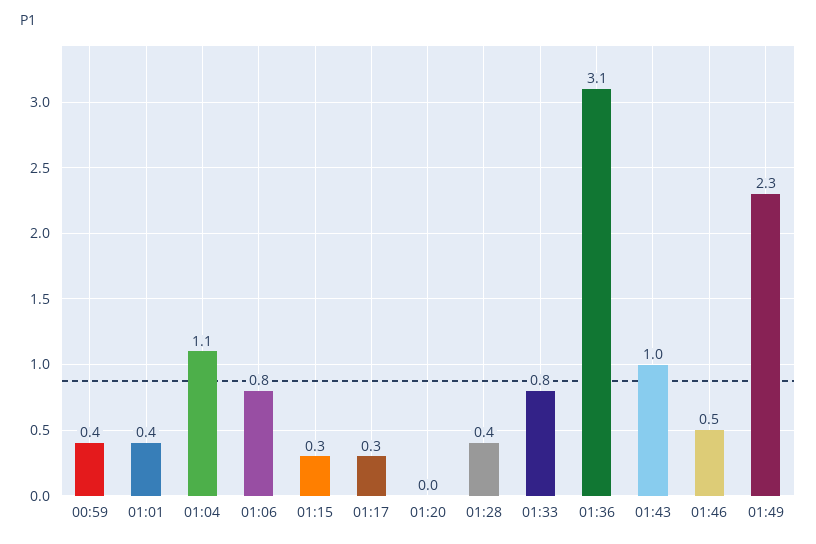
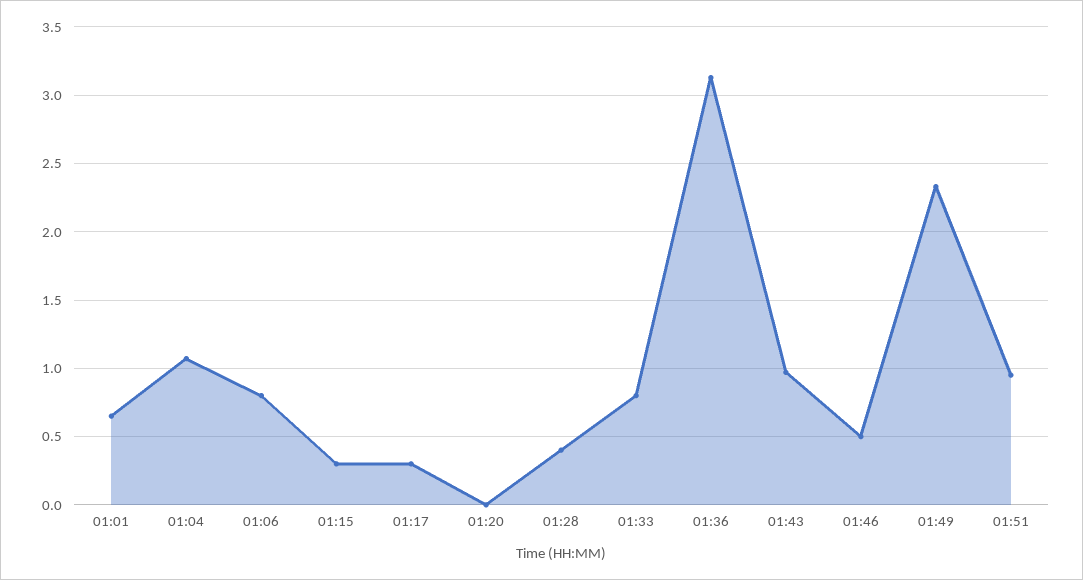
00:59: 0.4 -> none
01:01: 0.4 -> 0.65
01:51: none -> 0.95

